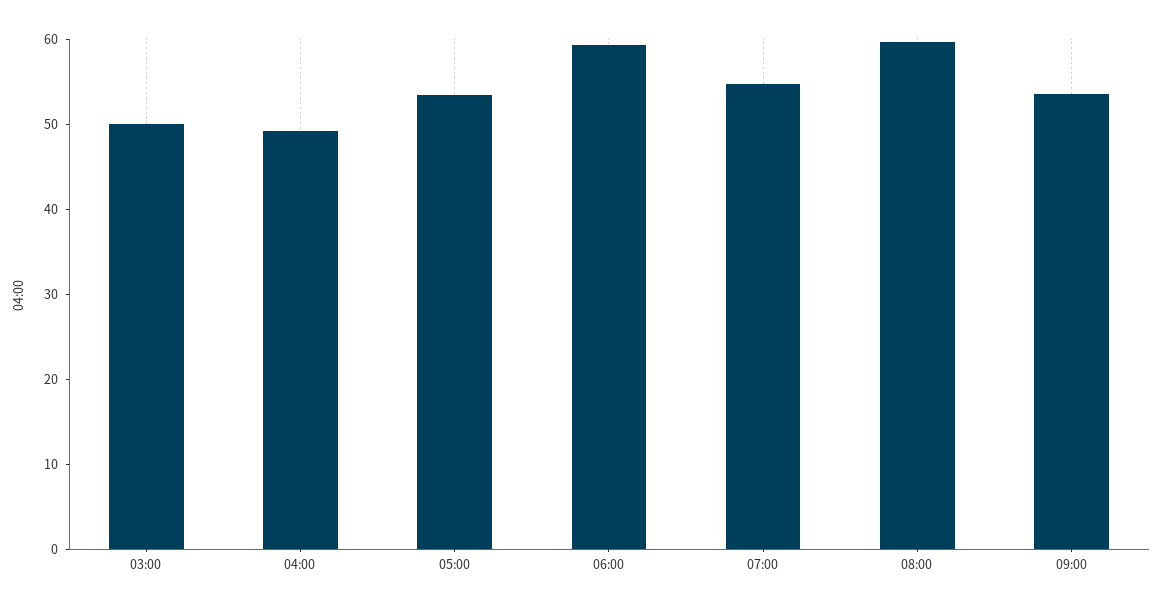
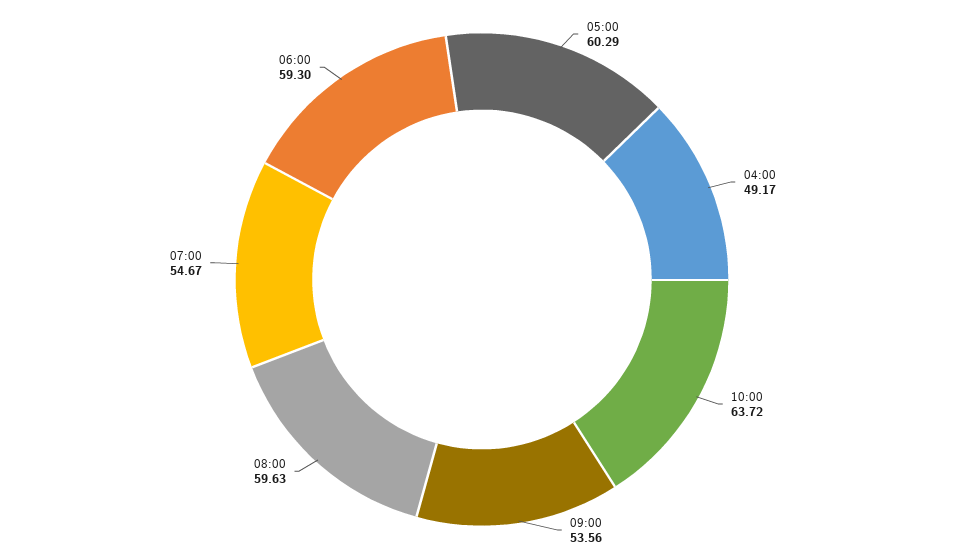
03:00: 50 -> none
05:00: 54 -> 60.29
10:00: none -> 63.72

